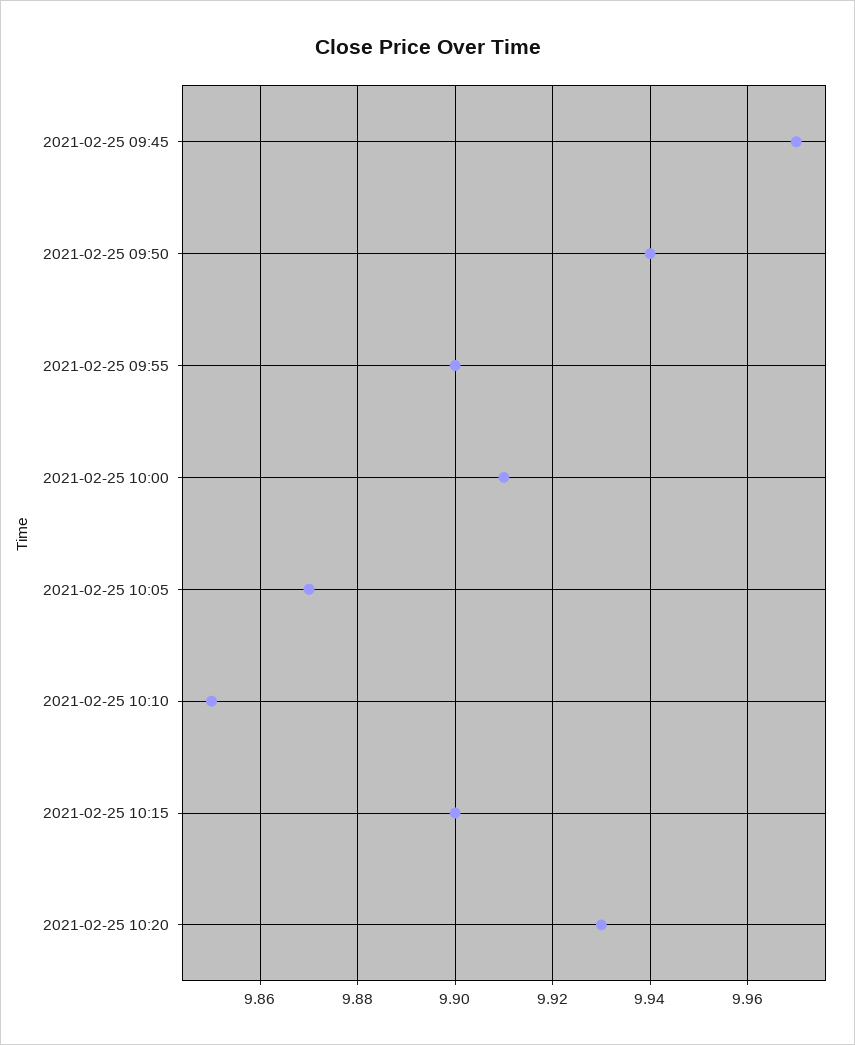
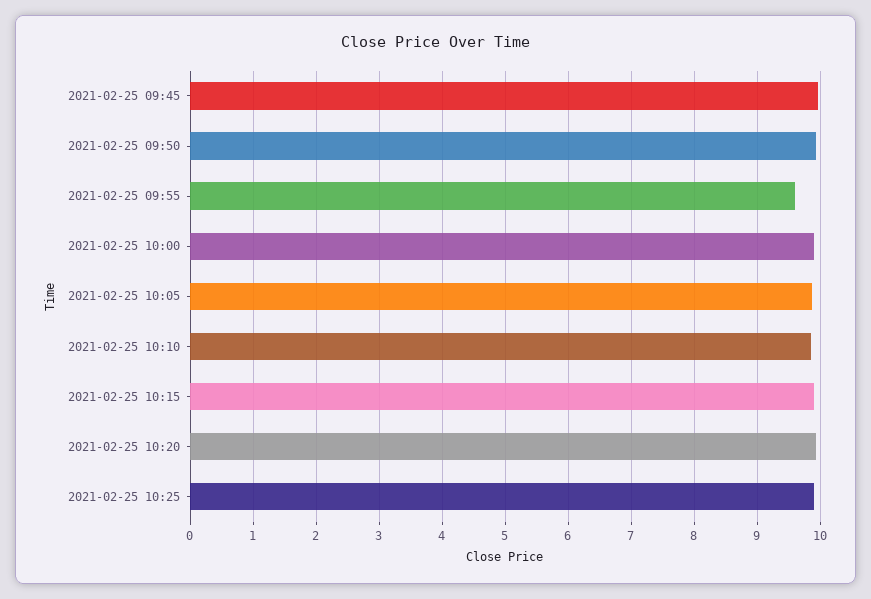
2021-02-25 09:55: 9.9 -> 9.6
2021-02-25 10:25: none -> 9.9

